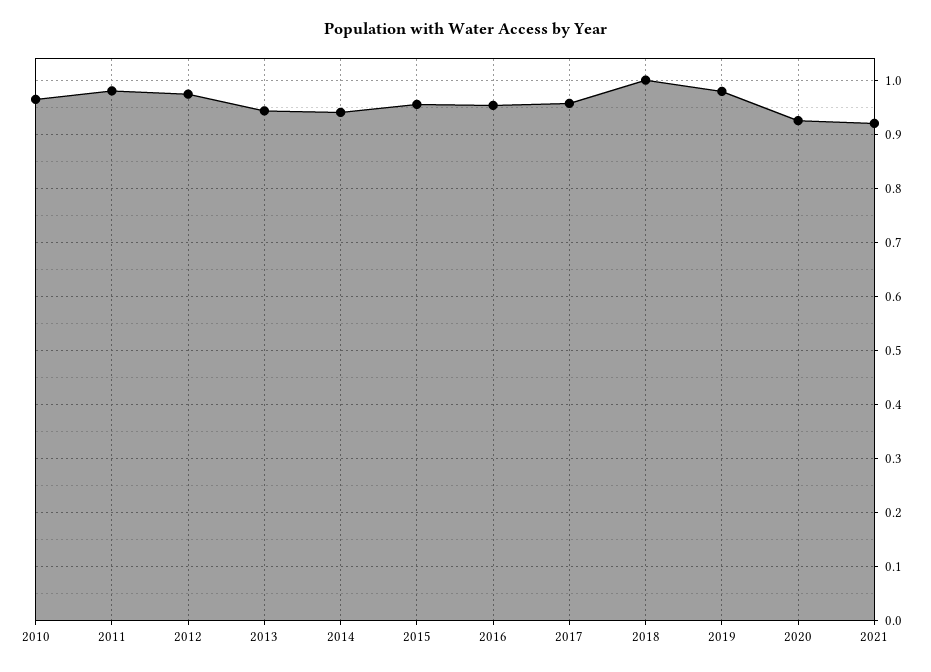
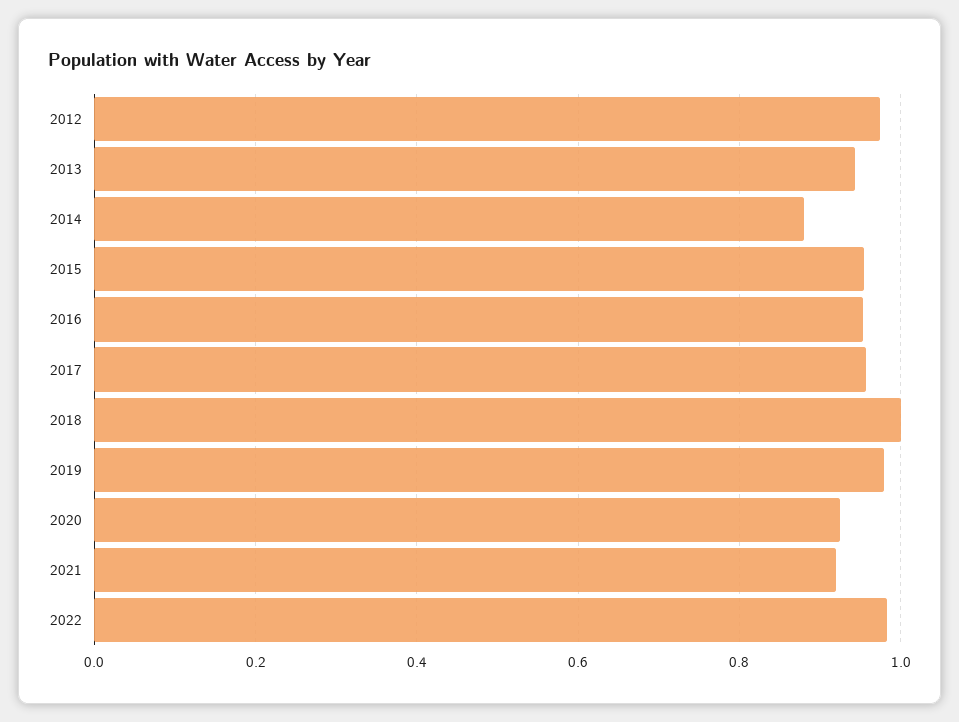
2010: 0.96 -> none
2011: 0.98 -> none
2014: 0.94 -> 0.88
2022: none -> 0.98

